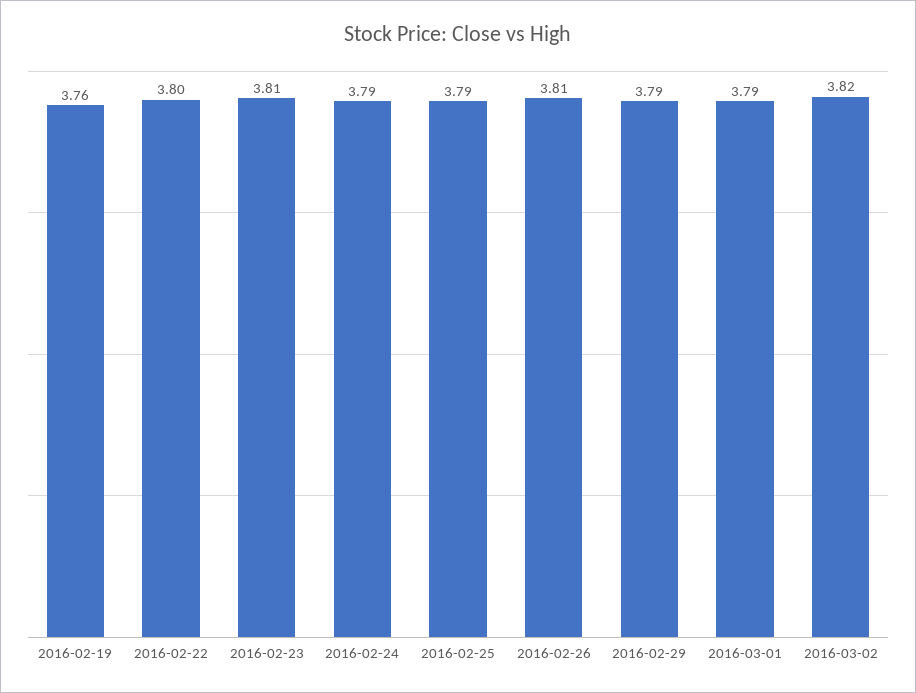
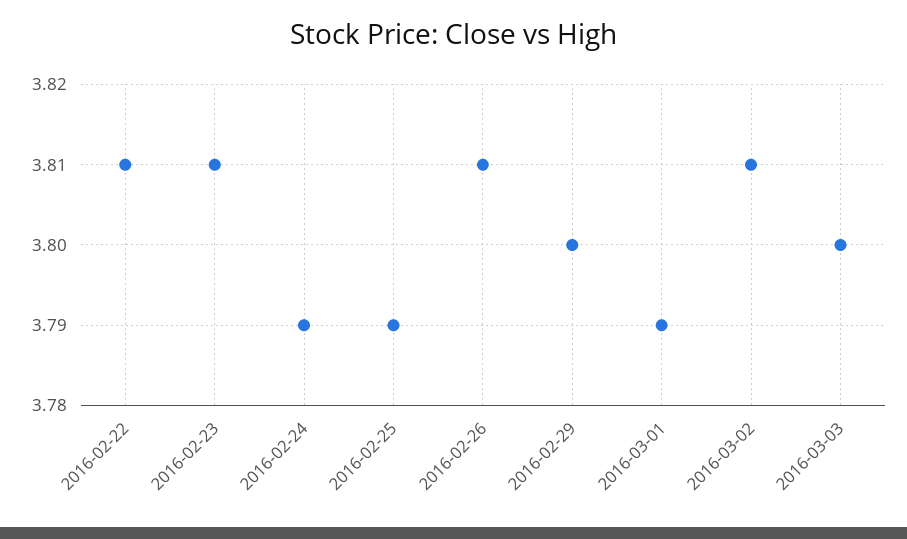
2016-02-19: 3.76 -> none
2016-02-22: 3.8 -> 3.81
2016-02-29: 3.79 -> 3.8
2016-03-02: 3.82 -> 3.81
2016-03-03: none -> 3.8

